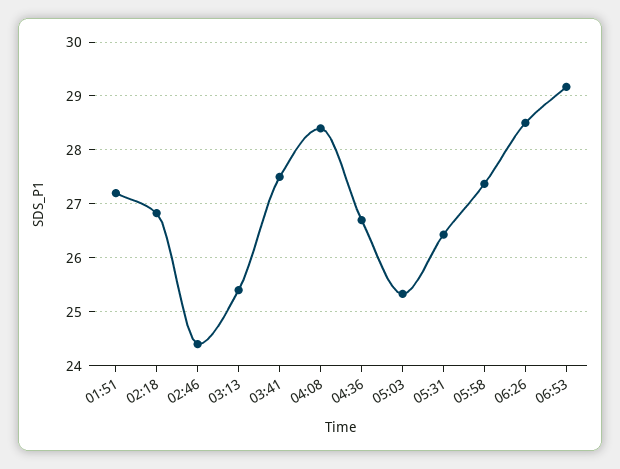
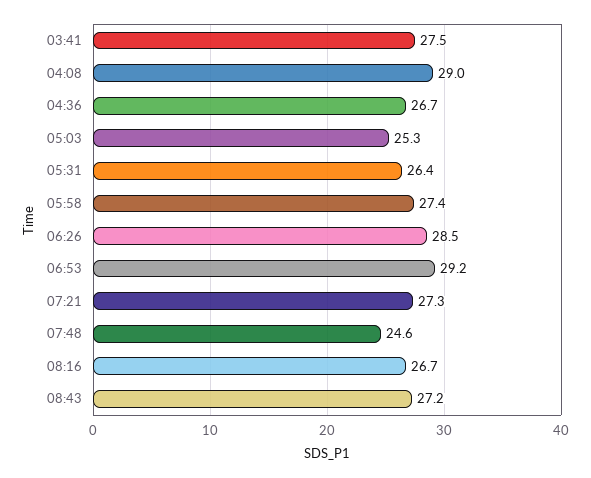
01:51: 27.2 -> none
02:18: 26.8 -> none
02:46: 24.4 -> none
03:13: 25.4 -> none
04:08: 28.4 -> 29
07:21: none -> 27.3
07:48: none -> 24.6
08:16: none -> 26.7
08:43: none -> 27.2

